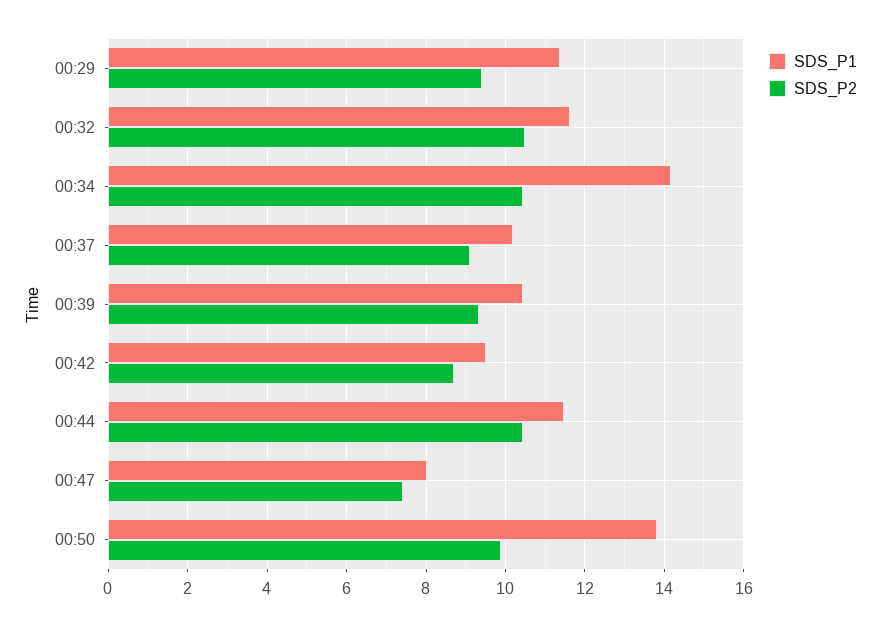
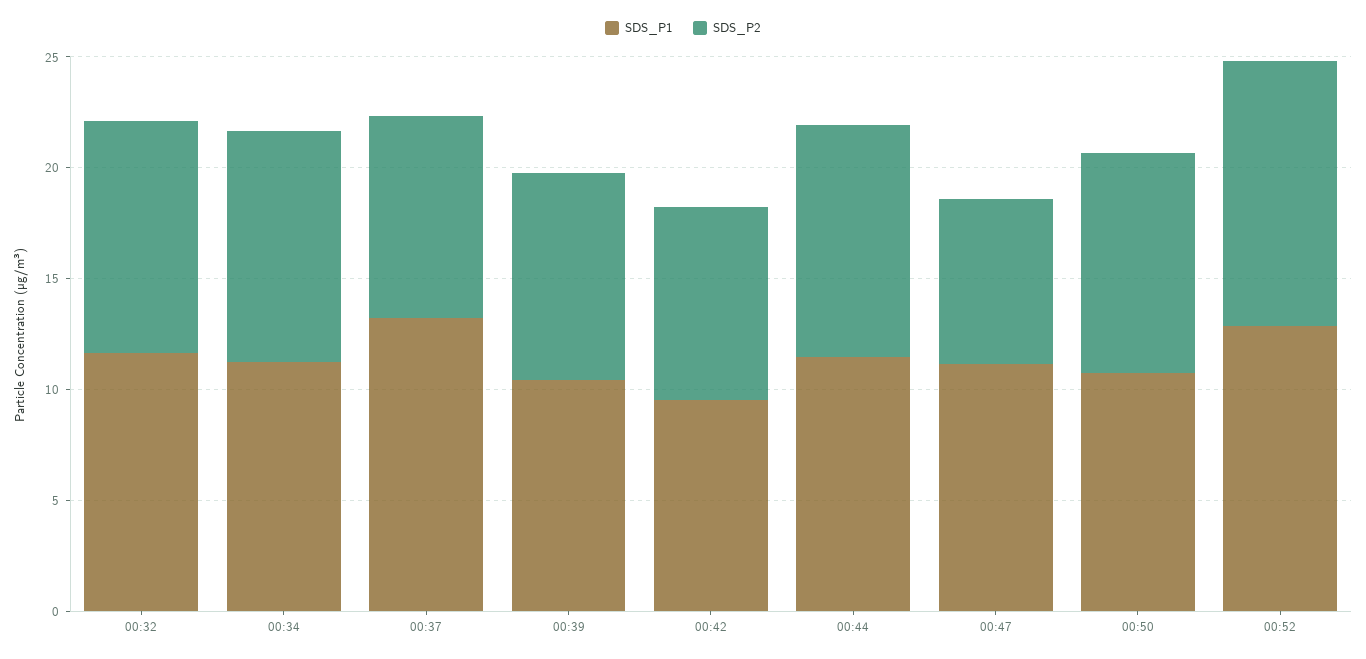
SDS_P1, 00:29: 11.4 -> none
SDS_P2, 00:29: 9.4 -> none
SDS_P1, 00:34: 14.2 -> 11
SDS_P1, 00:37: 10.2 -> 13
SDS_P1, 00:47: 8 -> 11
SDS_P1, 00:50: 13.8 -> 11
SDS_P1, 00:52: none -> 13
SDS_P2, 00:52: none -> 12

